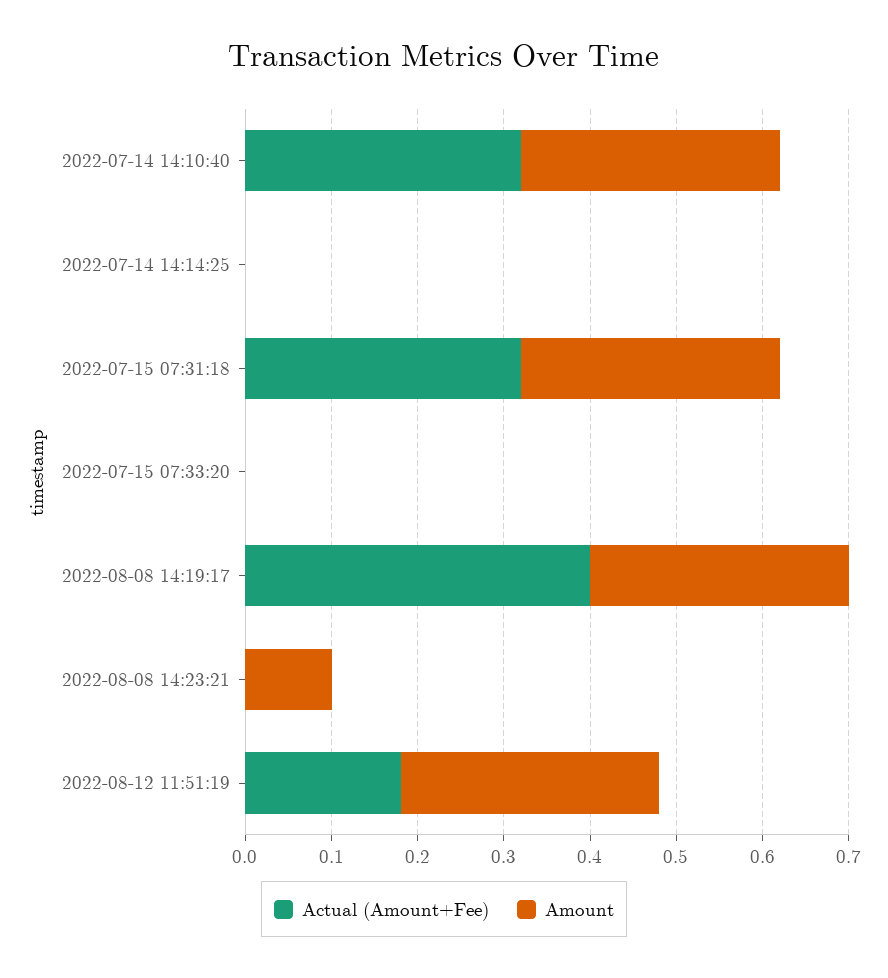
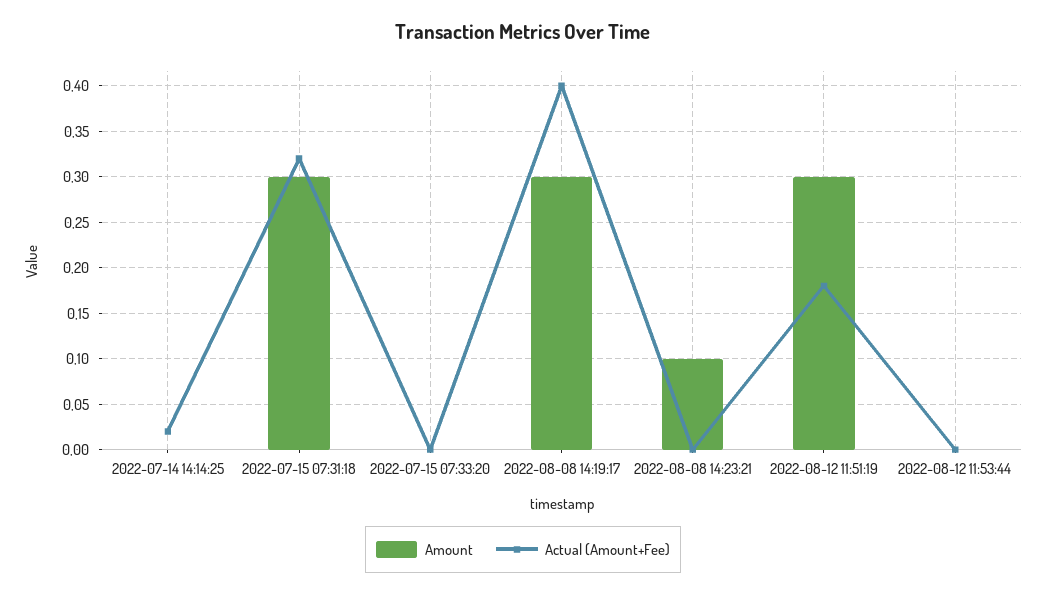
Actual (Amount+Fee), 2022-07-14 14:10:40: 0.32 -> none
Amount, 2022-07-14 14:10:40: 0.3 -> none
Actual (Amount+Fee), 2022-07-14 14:14:25: 0 -> 0.02
Amount, 2022-08-12 11:53:44: none -> 0
Actual (Amount+Fee), 2022-08-12 11:53:44: none -> 0

